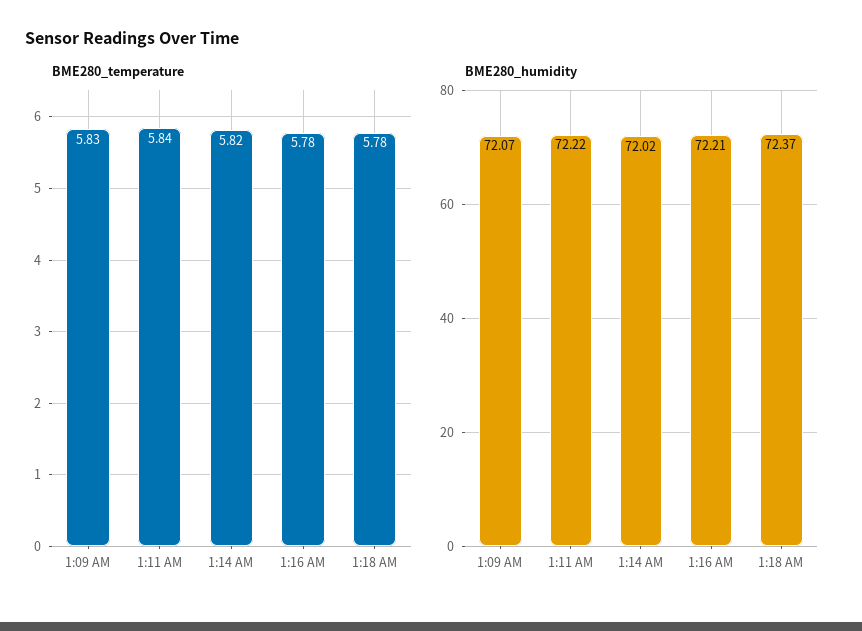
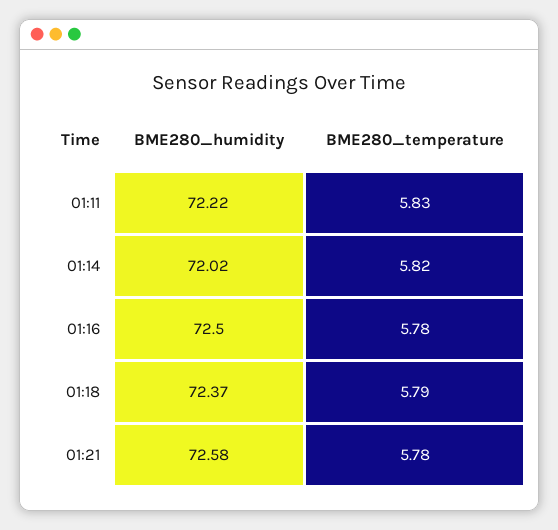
BME280_temperature, 1:09 AM: 5.83 -> none
BME280_temperature, 1:11 AM: 5.84 -> 5.83
BME280_temperature, 1:18 AM: 5.78 -> 5.79
BME280_humidity, 1:09 AM: 72.07 -> none
BME280_humidity, 1:16 AM: 72.21 -> 72.5
BME280_humidity, 01:21: none -> 72.58
BME280_temperature, 01:21: none -> 5.78

